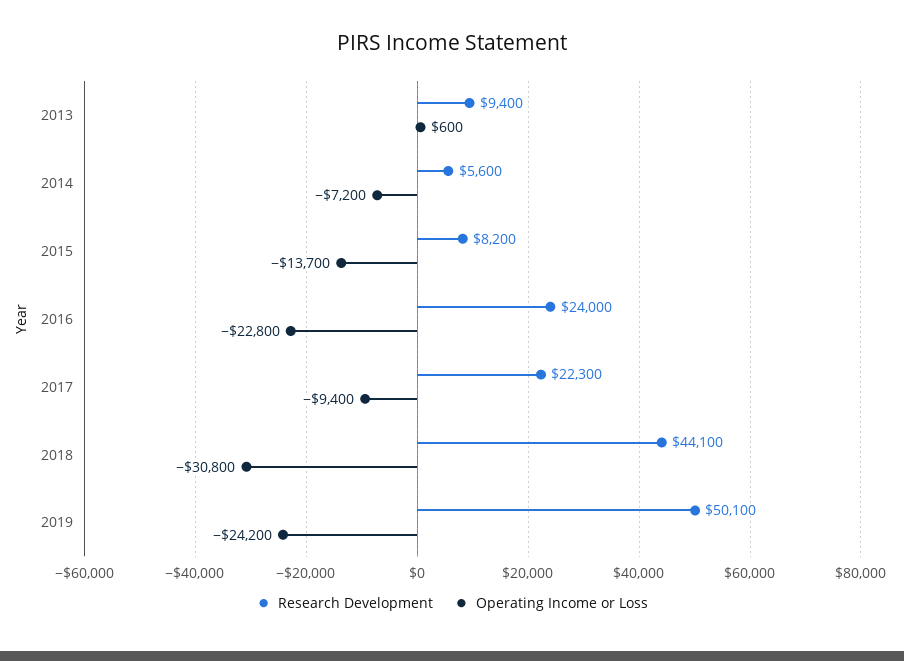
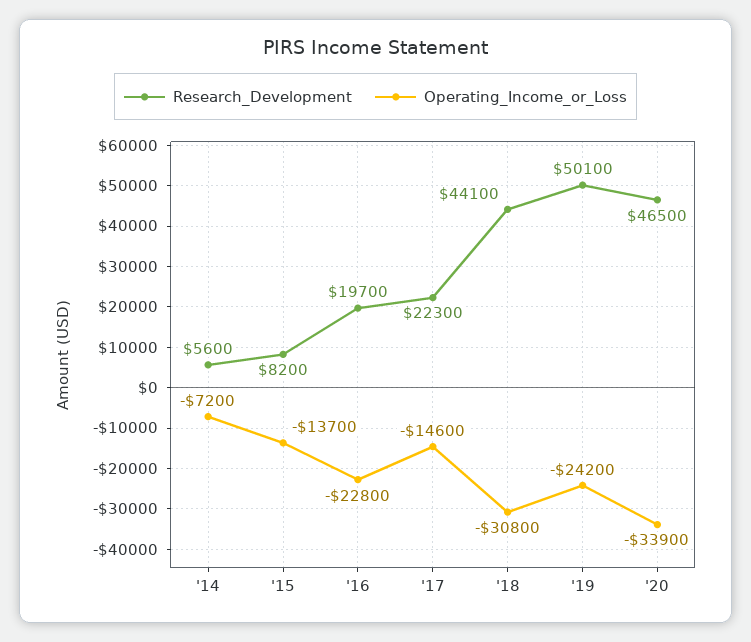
Research Development, 2013: 9400 -> none
Operating Income or Loss, 2013: 600 -> none
Research Development, 2016: 24000 -> 19700
Operating Income or Loss, 2017: -9400 -> -14600
Research Development, '20: none -> 46500
Operating Income or Loss, '20: none -> -33900

